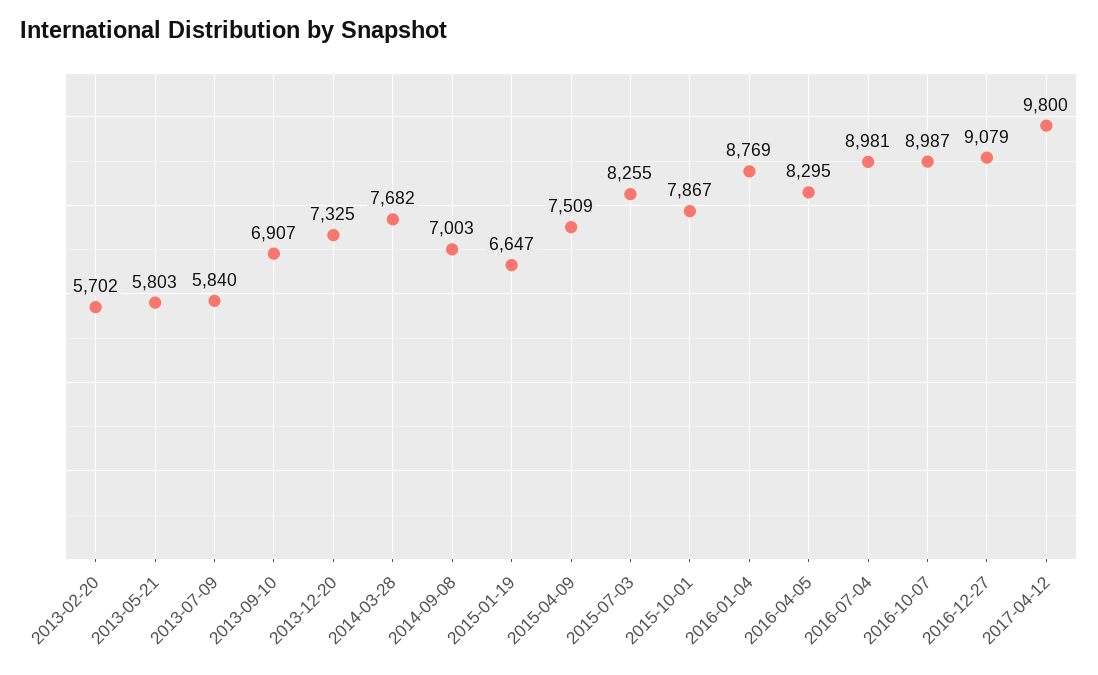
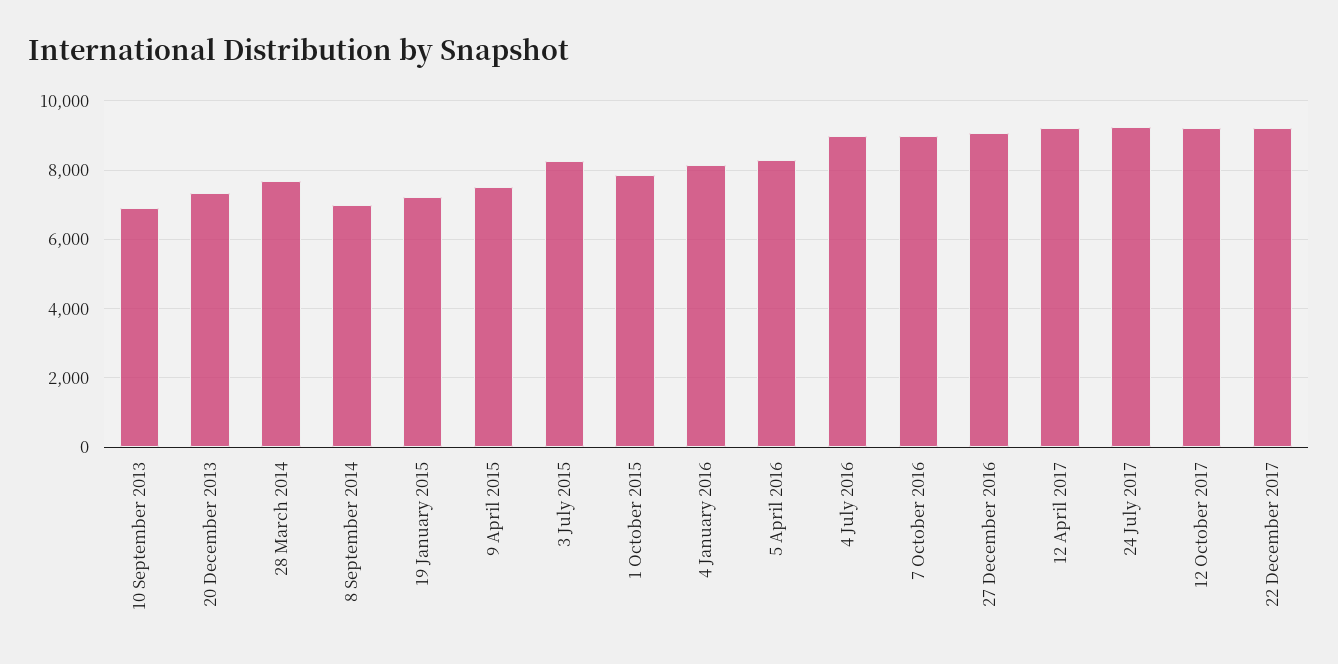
2013-02-20: 5702 -> none
2013-05-21: 5803 -> none
2013-07-09: 5840 -> none
2015-01-19: 6647 -> 7200
2016-01-04: 8769 -> 8200
2017-04-12: 9800 -> 9200
24 July 2017: none -> 9200
12 October 2017: none -> 9200
22 December 2017: none -> 9200

